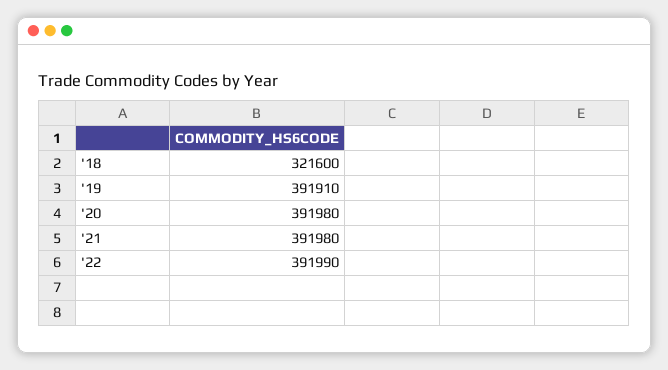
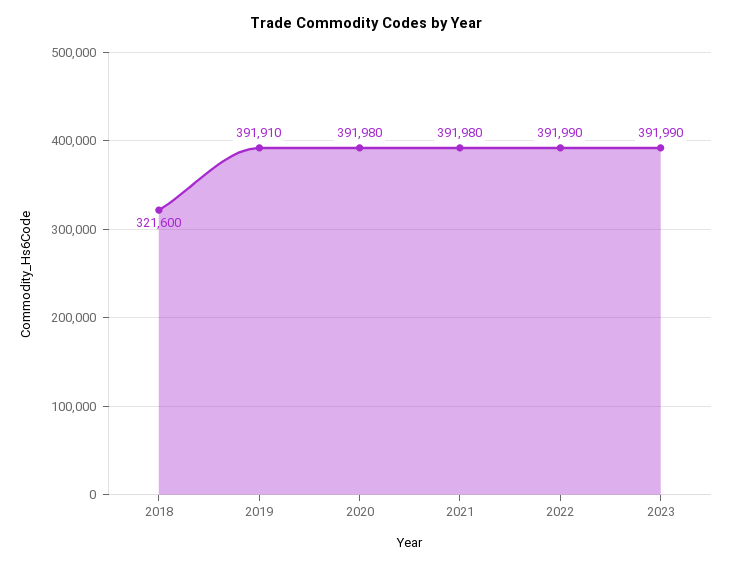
2023: none -> 391990

